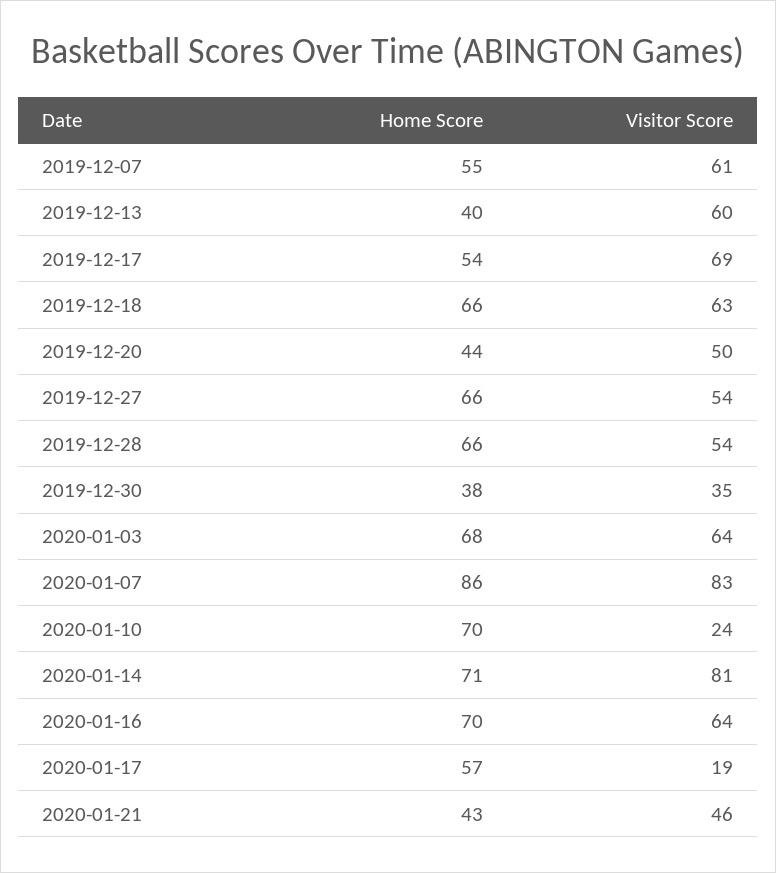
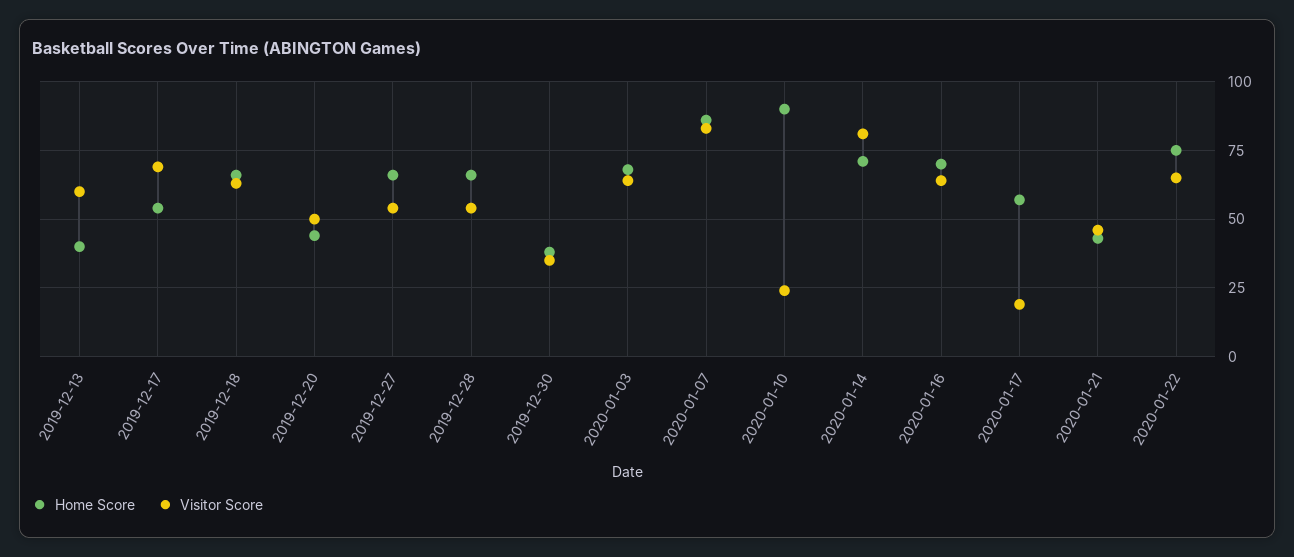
Home Score, 2019-12-07: 55 -> none
Visitor Score, 2019-12-07: 61 -> none
Home Score, 2020-01-10: 70 -> 90
Home Score, 2020-01-22: none -> 75
Visitor Score, 2020-01-22: none -> 65

